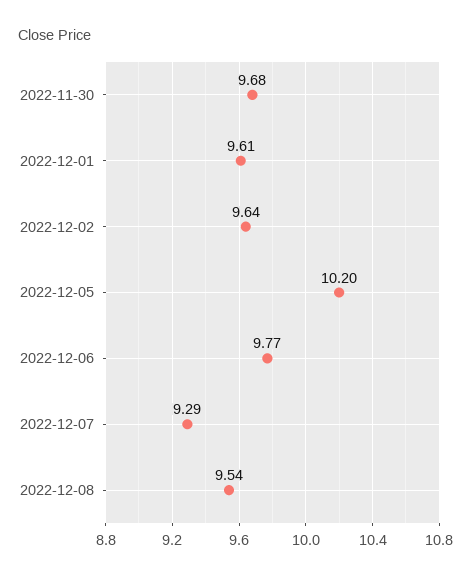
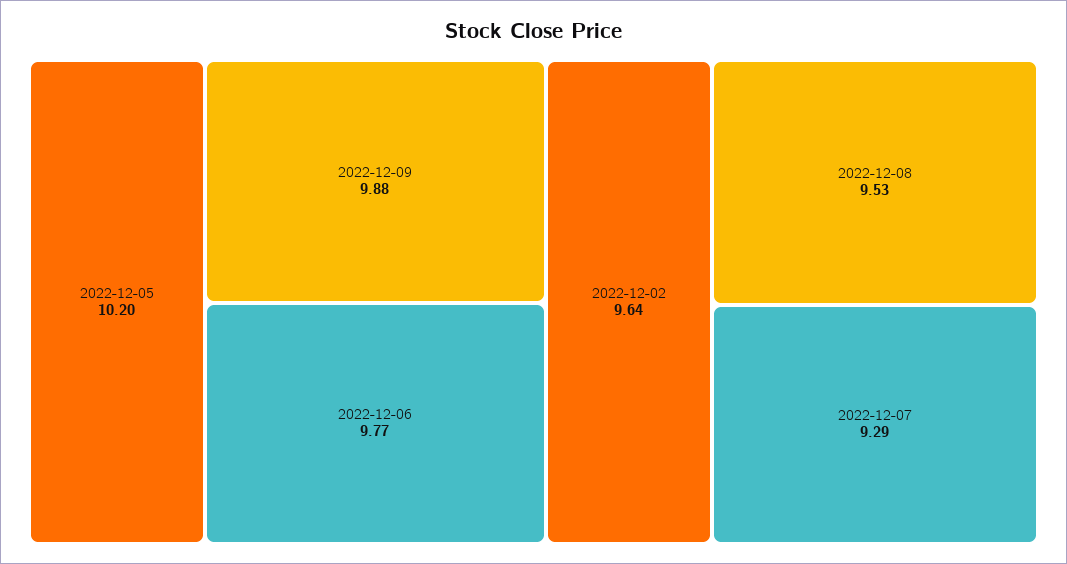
2022-11-30: 9.68 -> none
2022-12-01: 9.61 -> none
2022-12-08: 9.54 -> 9.53
2022-12-09: none -> 9.88

